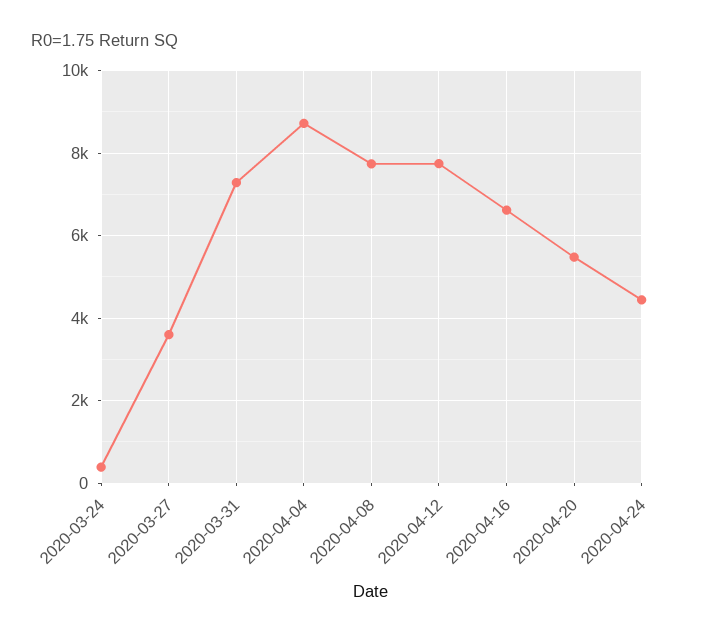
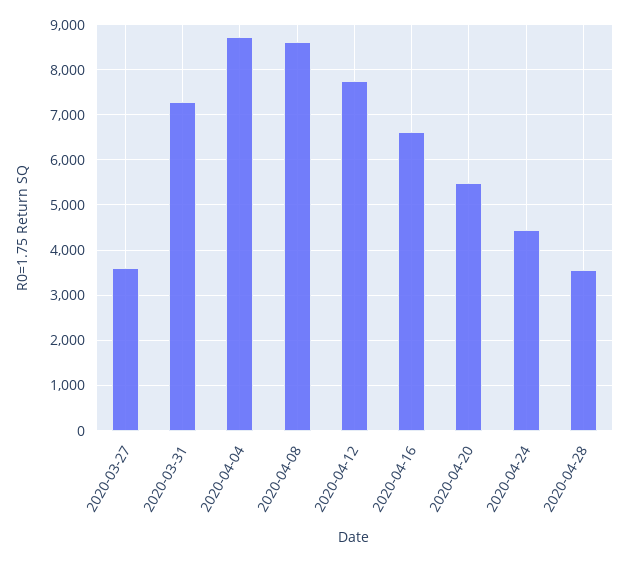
2020-03-24: 400 -> none
2020-04-08: 7800 -> 8600
2020-04-28: none -> 3600

